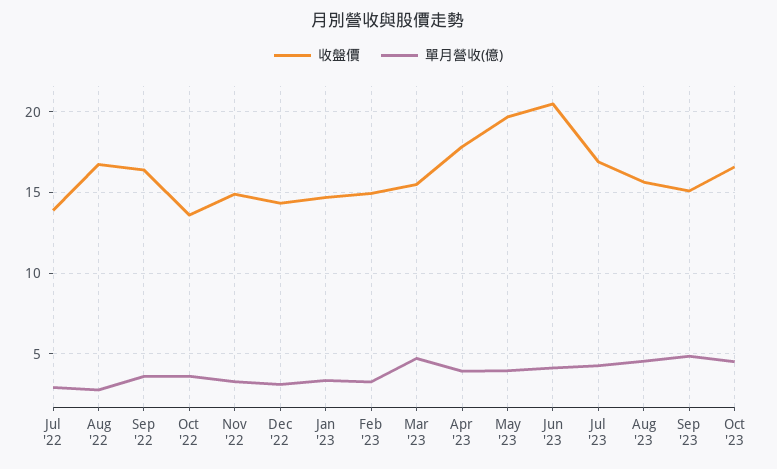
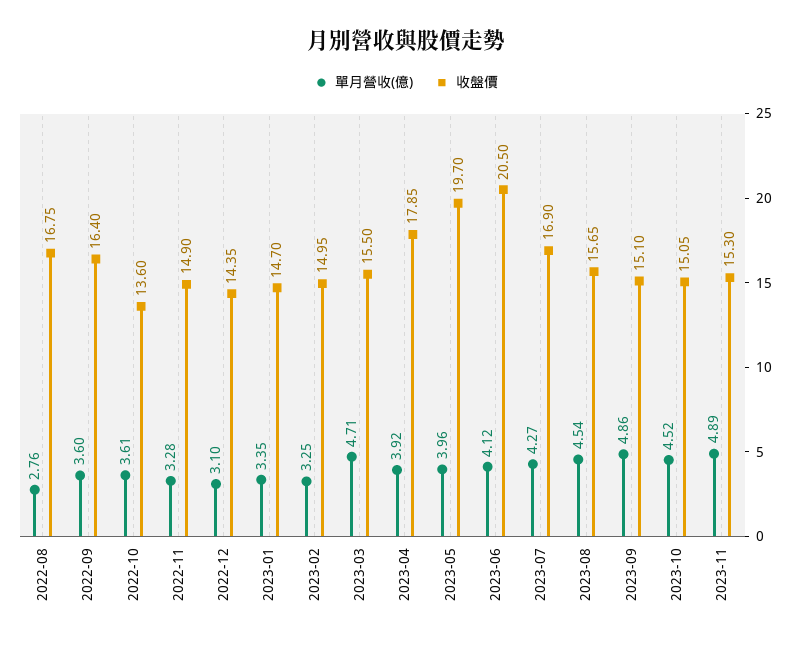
收盤價, Jul '22: 14 -> none
單月營收(億), Jul '22: 3 -> none
收盤價, Oct '23: 16.5 -> 15.05
單月營收(億), 2023-11: none -> 4.89
收盤價, 2023-11: none -> 15.3

